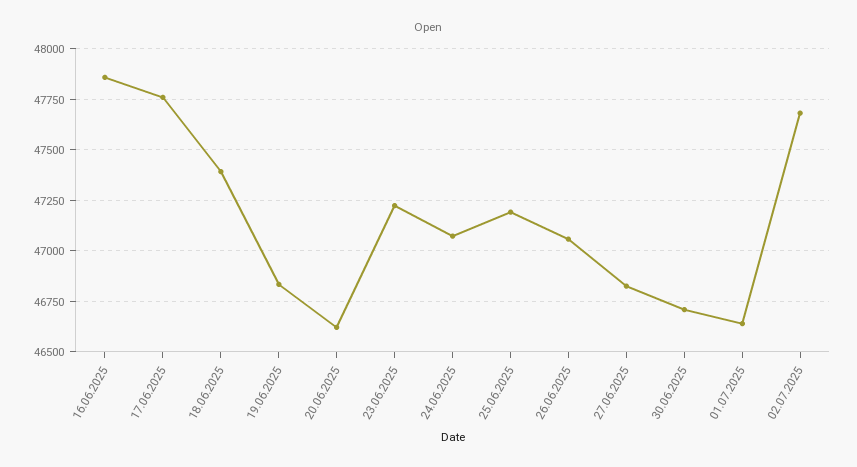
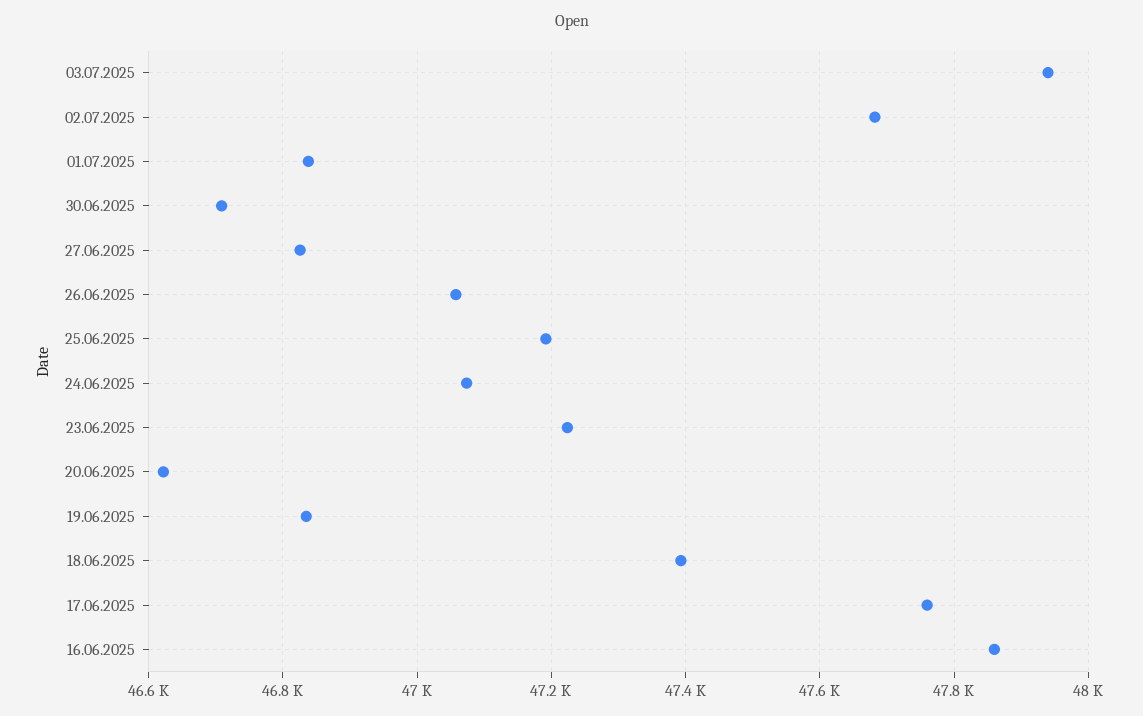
01.07.2025: 46650 -> 46840
03.07.2025: none -> 47940

